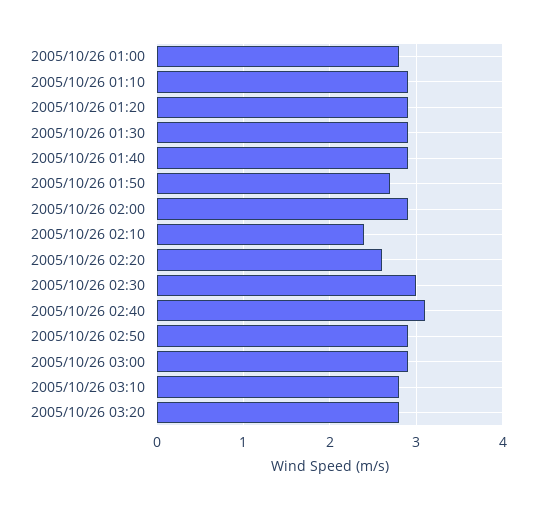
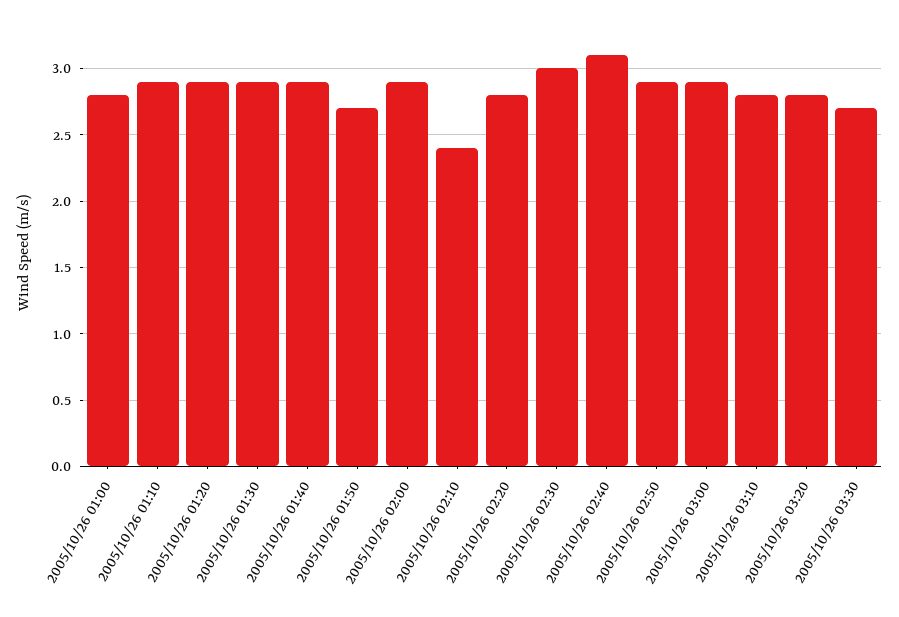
2005/10/26 02:20: 2.6 -> 2.8
2005/10/26 03:30: none -> 2.7

